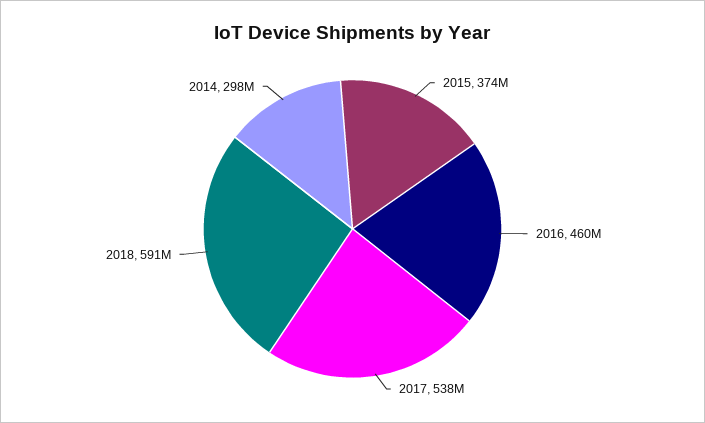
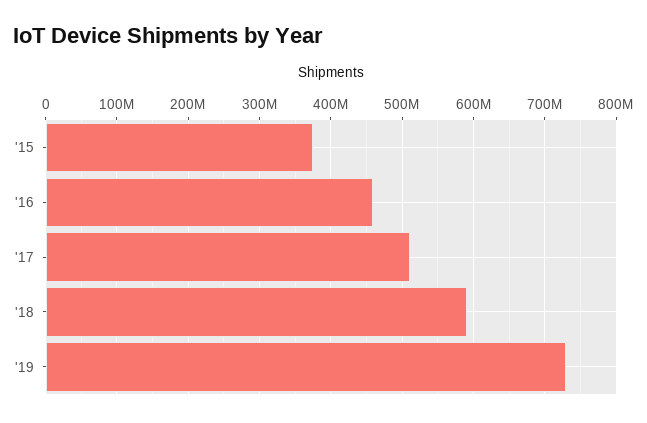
2017: 538000000 -> 510000000
2014: 298000000 -> none
'19: none -> 730000000

